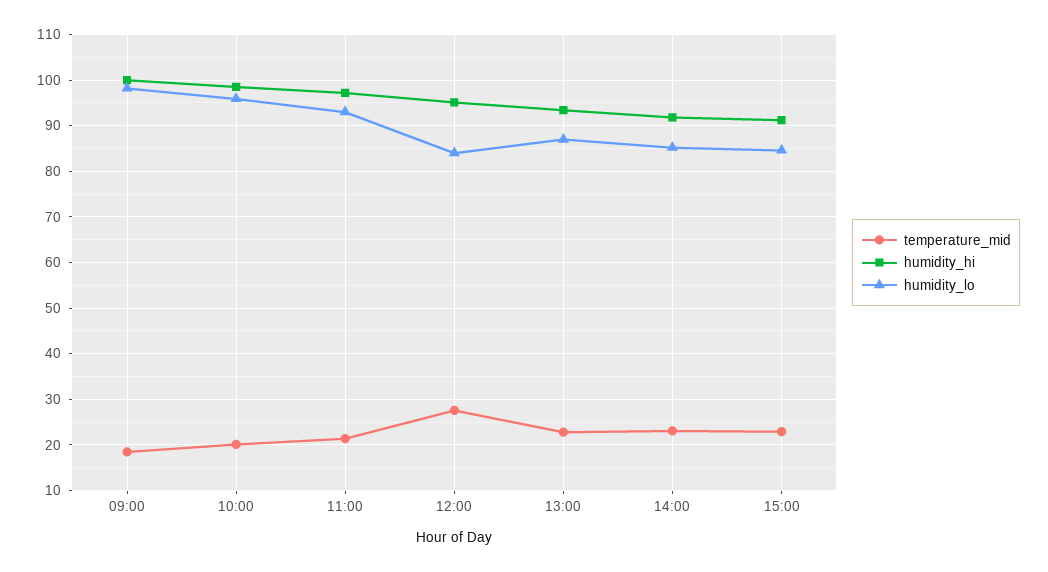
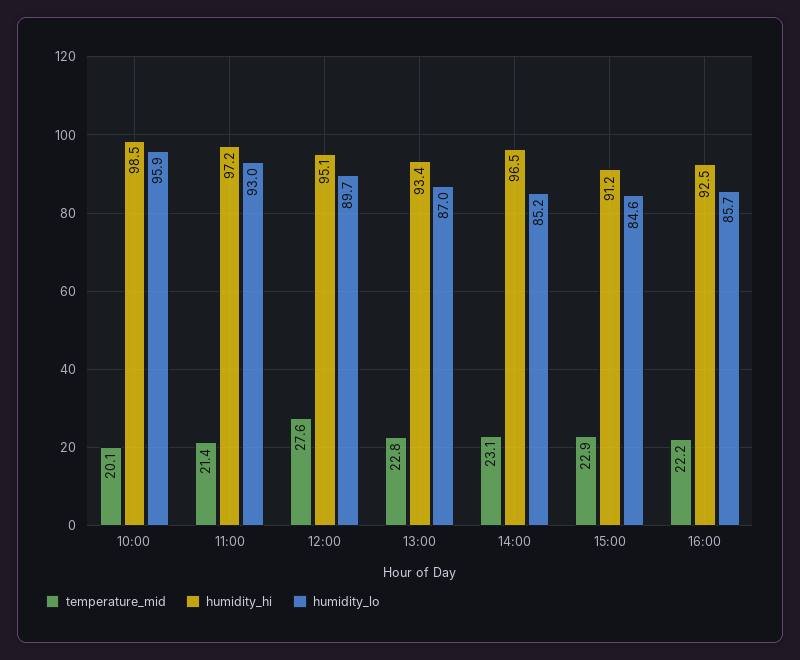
temperature_mid, 09:00: 18 -> none
humidity_hi, 09:00: 100 -> none
humidity_lo, 09:00: 98 -> none
humidity_lo, 12:00: 84 -> 89.7
humidity_hi, 14:00: 92 -> 96.5
temperature_mid, 16:00: none -> 22.2
humidity_hi, 16:00: none -> 92.5
humidity_lo, 16:00: none -> 85.7

